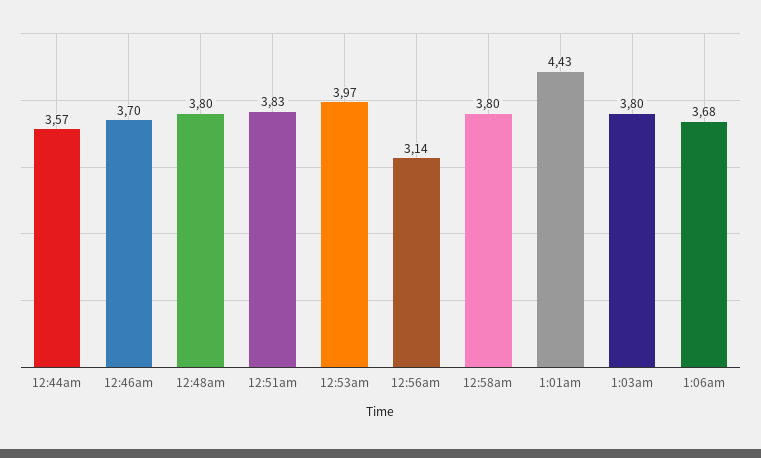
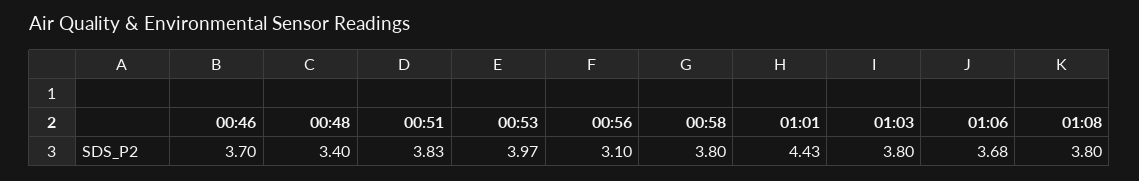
12:44am: 3.57 -> none
12:48am: 3.8 -> 3.4
12:56am: 3.14 -> 3.1
01:08: none -> 3.8

